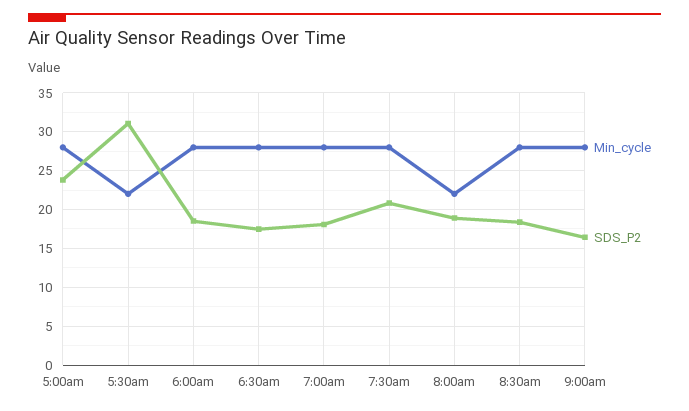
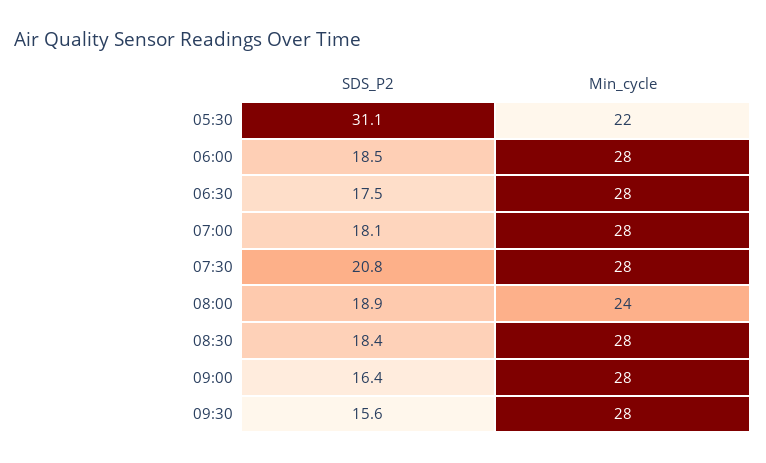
Min_cycle, 5:00am: 28 -> none
SDS_P2, 5:00am: 24 -> none
Min_cycle, 8:00am: 22 -> 24
SDS_P2, 09:30: none -> 15.6
Min_cycle, 09:30: none -> 28

